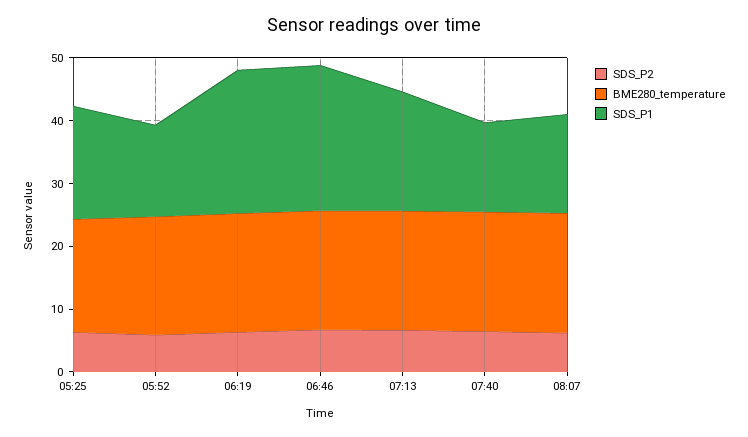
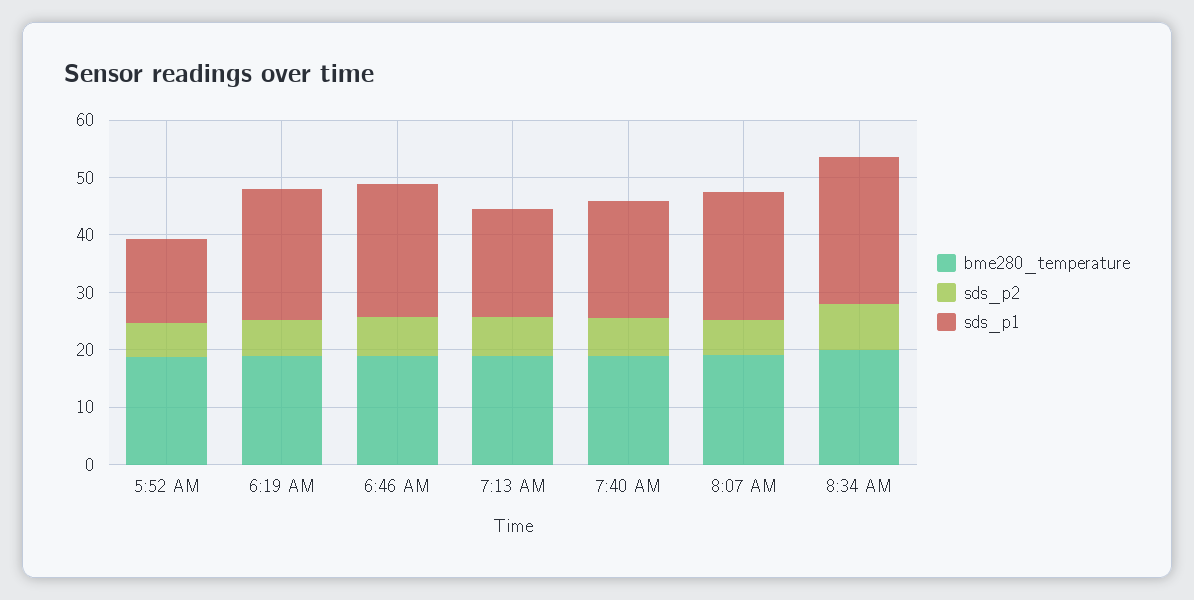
SDS_P2, 05:25: 6 -> none
BME280_temperature, 05:25: 18 -> none
SDS_P1, 05:25: 18 -> none
SDS_P1, 07:40: 14 -> 20
SDS_P1, 08:07: 16 -> 22
BME280_temperature, 8:34 AM: none -> 20
SDS_P2, 8:34 AM: none -> 8
SDS_P1, 8:34 AM: none -> 26

